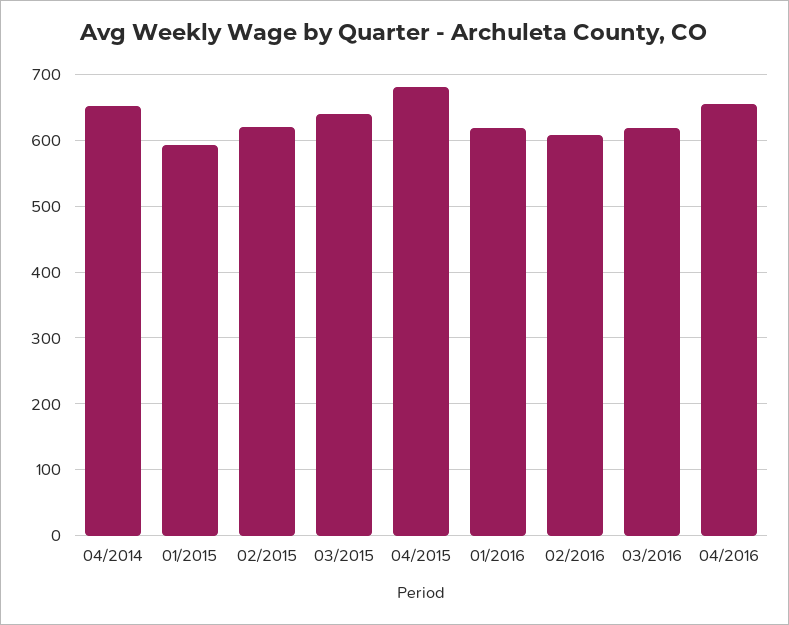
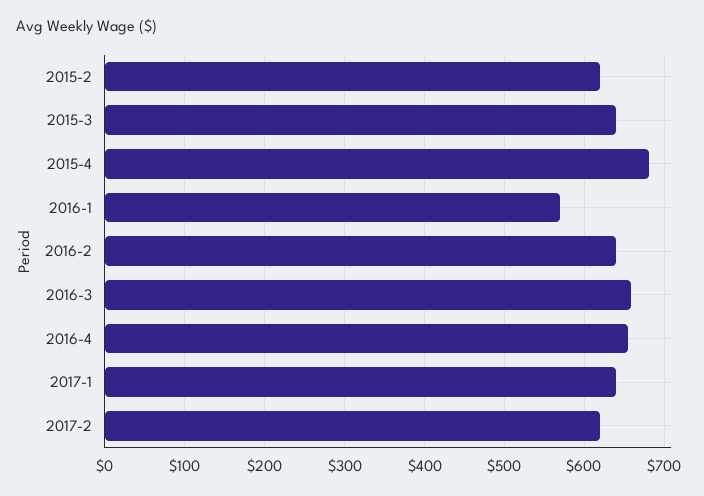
04/2014: 650 -> none
01/2015: 590 -> none
01/2016: 620 -> 570
02/2016: 610 -> 640
03/2016: 620 -> 660
2017-1: none -> 640
2017-2: none -> 620

